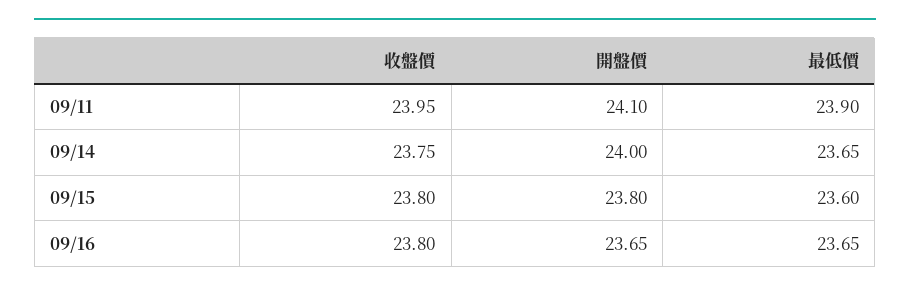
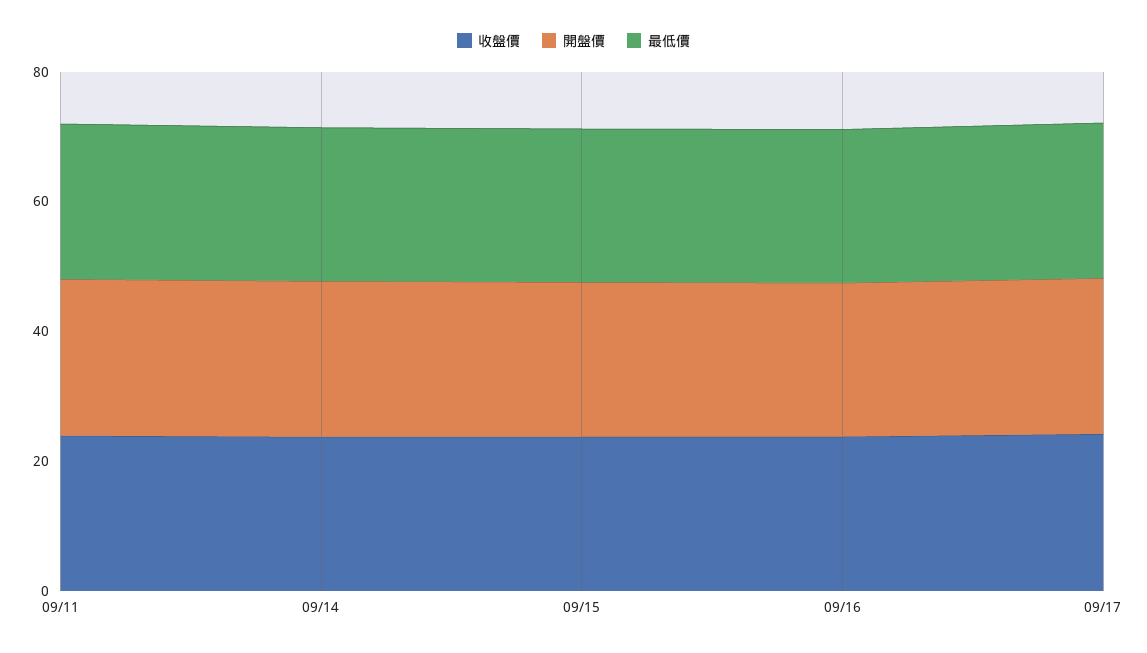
收盤價, 09/17: none -> 25
開盤價, 09/17: none -> 25
最低價, 09/17: none -> 25

